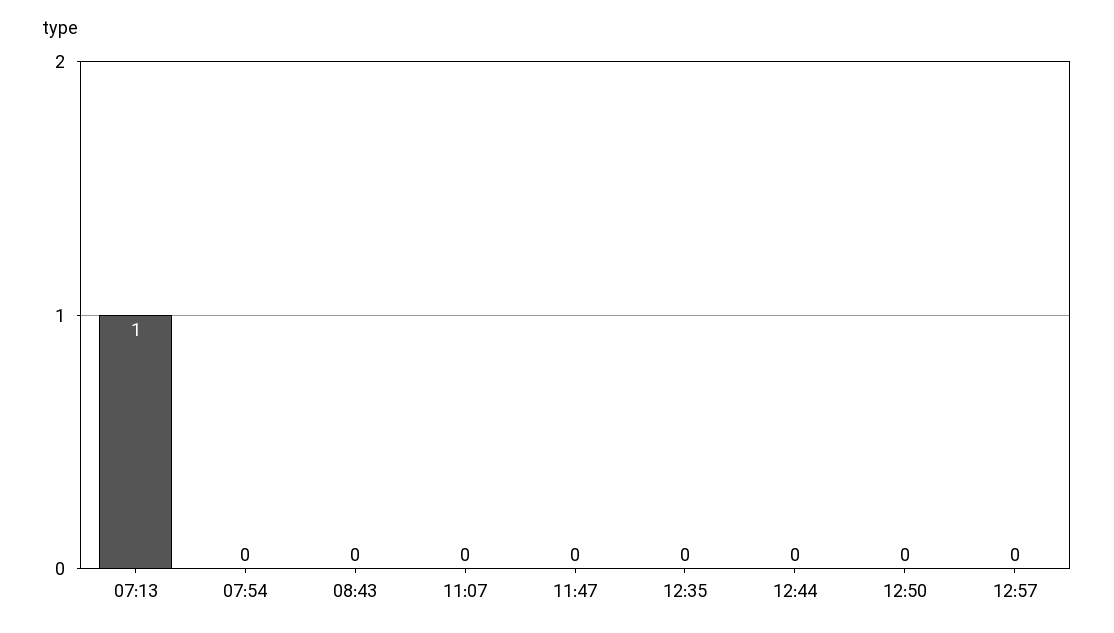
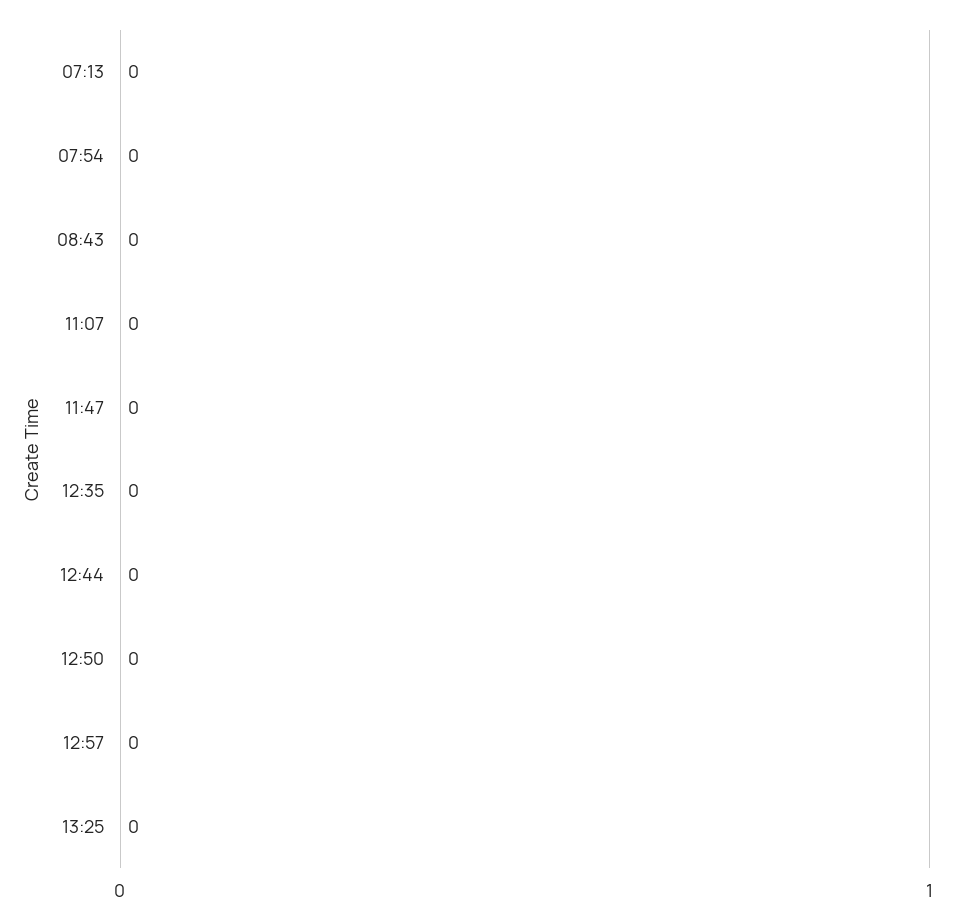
07:13: 1 -> 0
13:25: none -> 0

